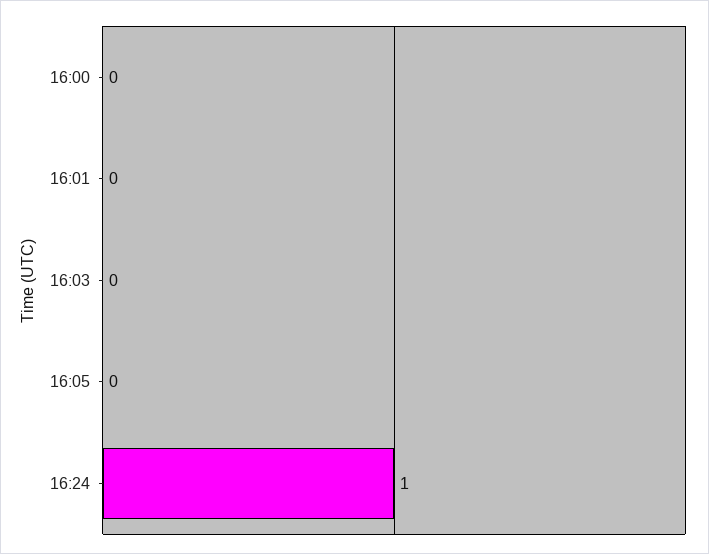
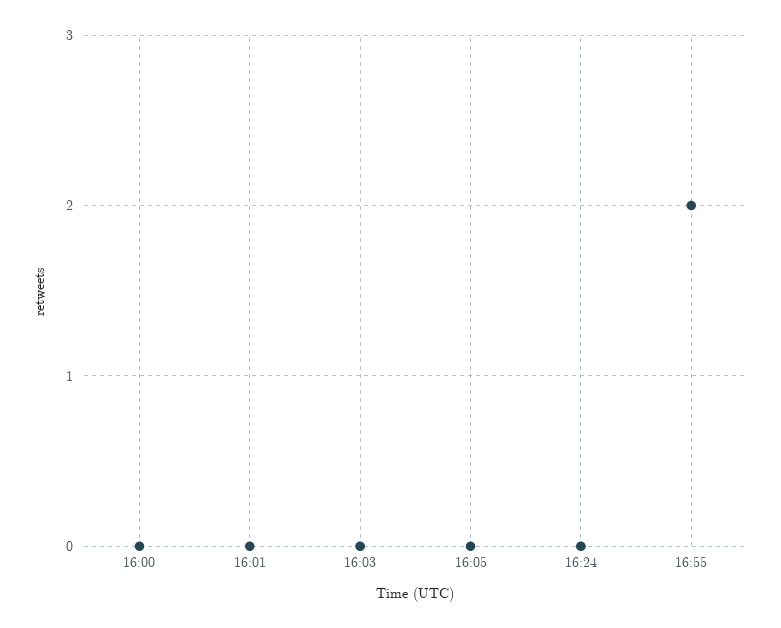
16:24: 1 -> 0
16:55: none -> 2

